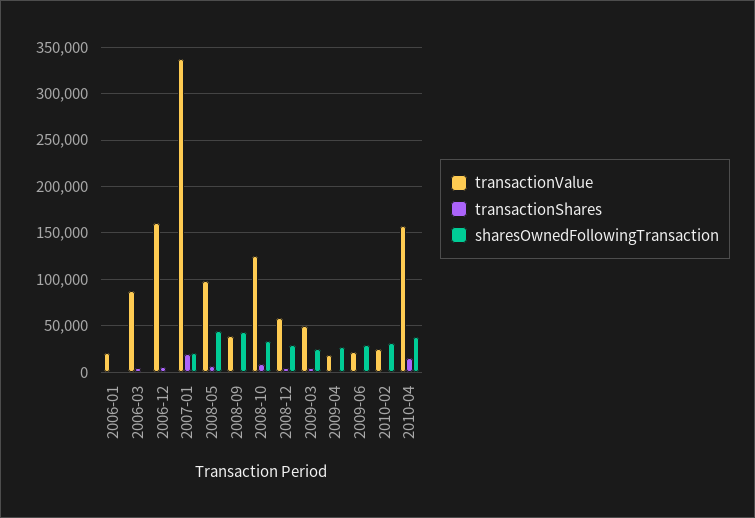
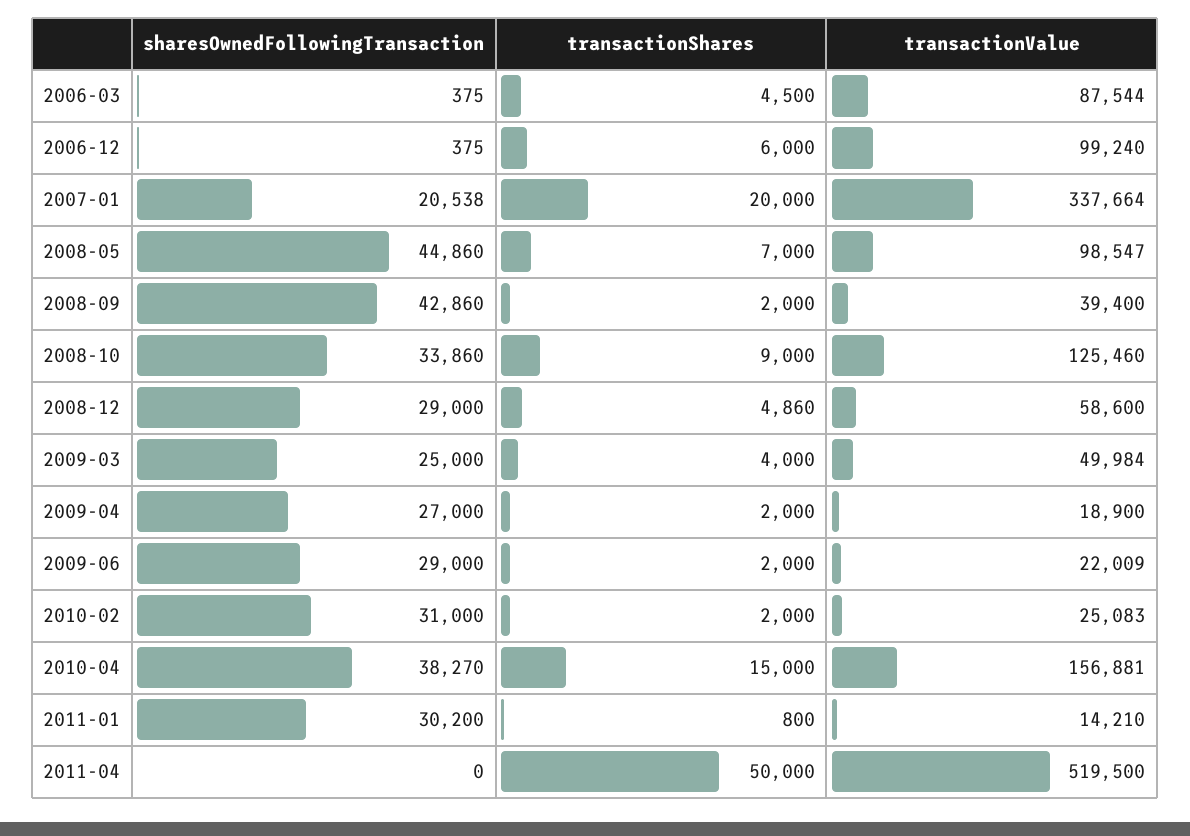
transactionValue, 2006-01: 20000 -> none
transactionShares, 2006-01: 0 -> none
sharesOwnedFollowingTransaction, 2006-01: 0 -> none
transactionValue, 2006-12: 160000 -> 99240
sharesOwnedFollowingTransaction, 2011-01: none -> 30200
transactionShares, 2011-01: none -> 800
transactionValue, 2011-01: none -> 14210
sharesOwnedFollowingTransaction, 2011-04: none -> 0
transactionShares, 2011-04: none -> 50000
transactionValue, 2011-04: none -> 519500

